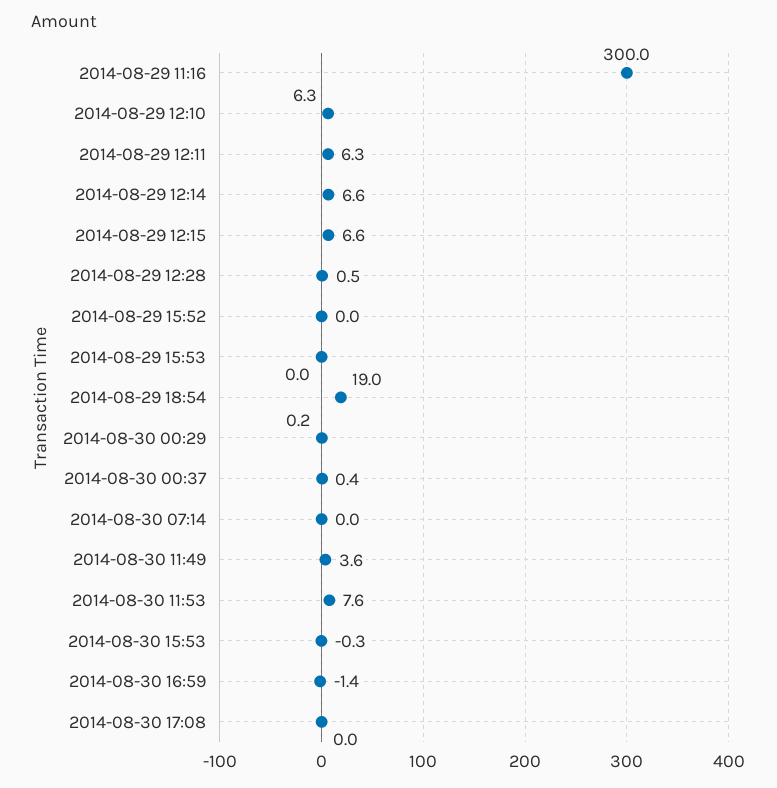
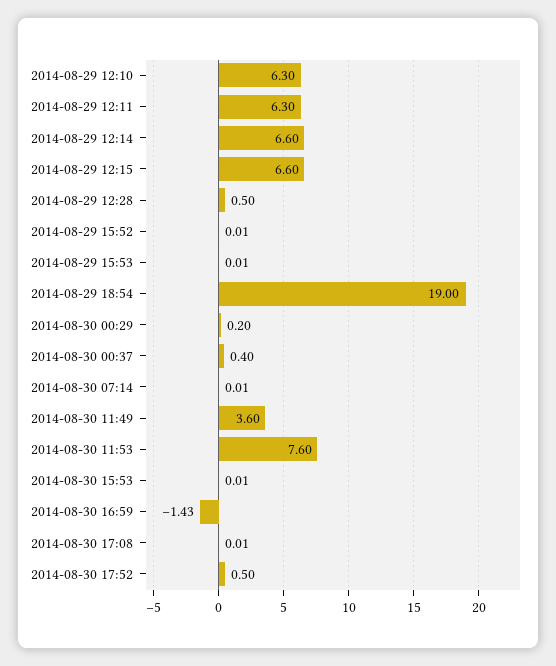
2014-08-29 11:16: 300 -> none
2014-08-30 15:53: -0.3 -> 0.01
2014-08-30 17:52: none -> 0.5

